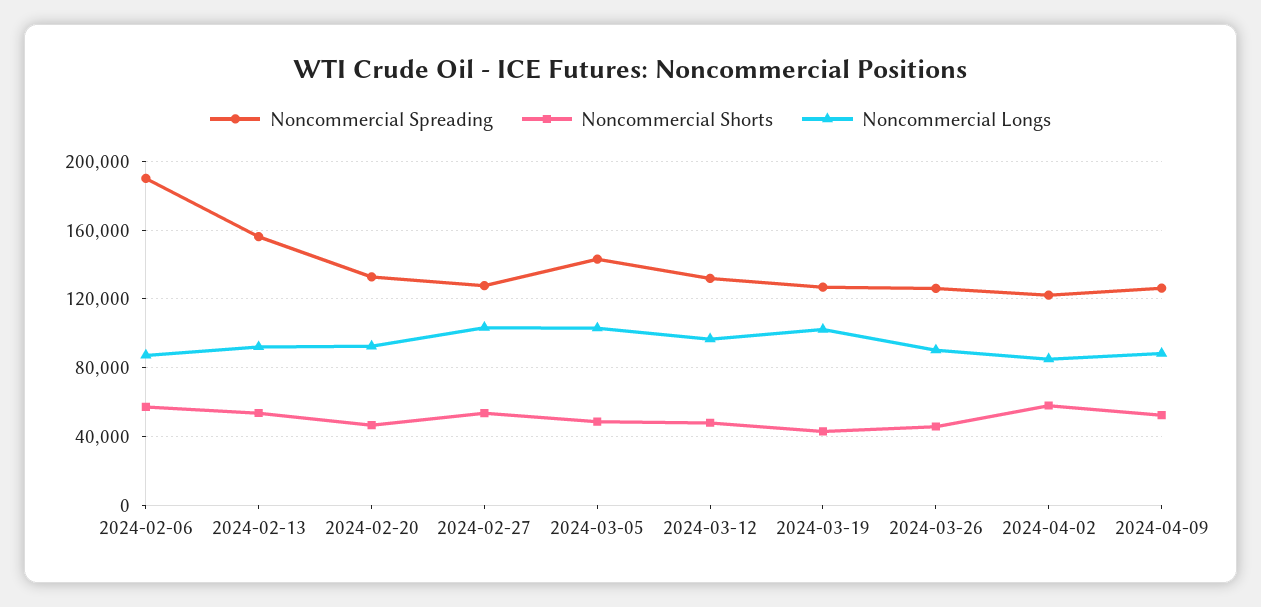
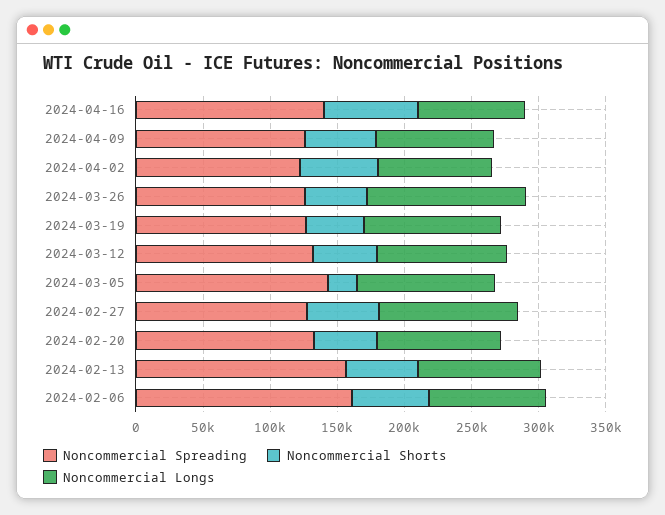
Noncommercial Spreading, 2024-02-06: 190000 -> 160000
Noncommercial Shorts, 2024-03-05: 50000 -> 20000
Noncommercial Longs, 2024-03-26: 90000 -> 120000
Noncommercial Spreading, 2024-04-16: none -> 140000
Noncommercial Shorts, 2024-04-16: none -> 70000
Noncommercial Longs, 2024-04-16: none -> 80000

